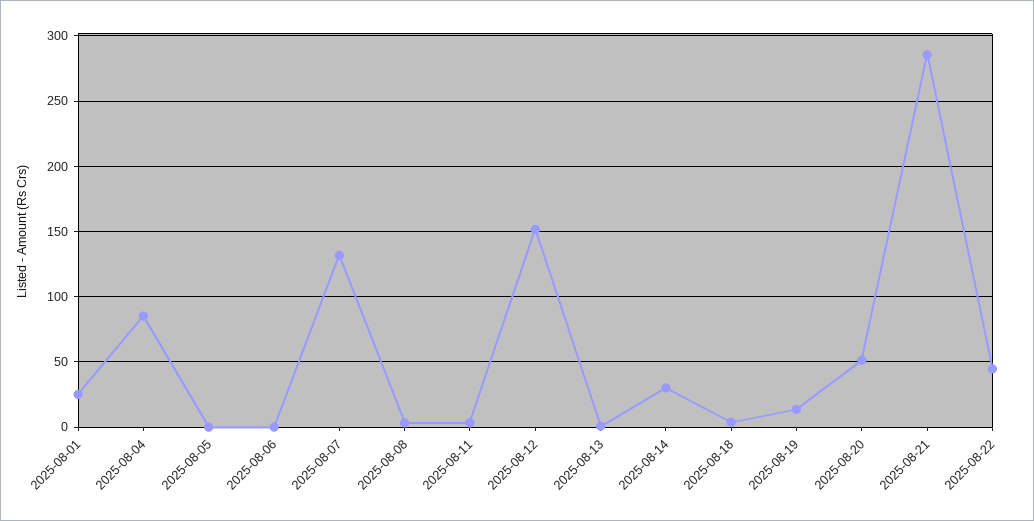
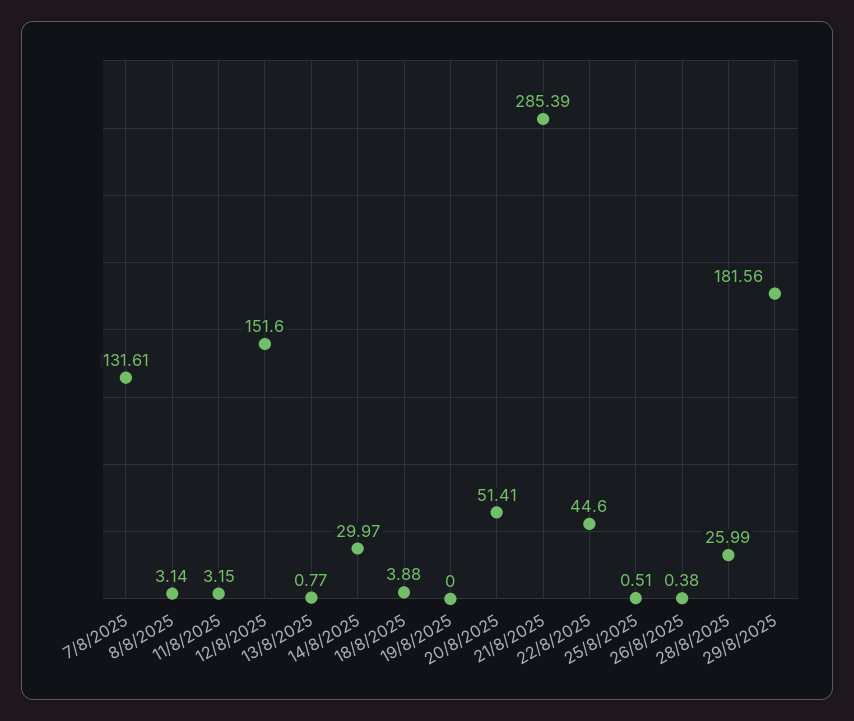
2025-08-01: 25 -> none
2025-08-04: 85 -> none
2025-08-05: 0 -> none
2025-08-06: 0 -> none
2025-08-19: 15 -> 0
25/8/2025: none -> 0.51
26/8/2025: none -> 0.38
28/8/2025: none -> 25.99
29/8/2025: none -> 181.56

